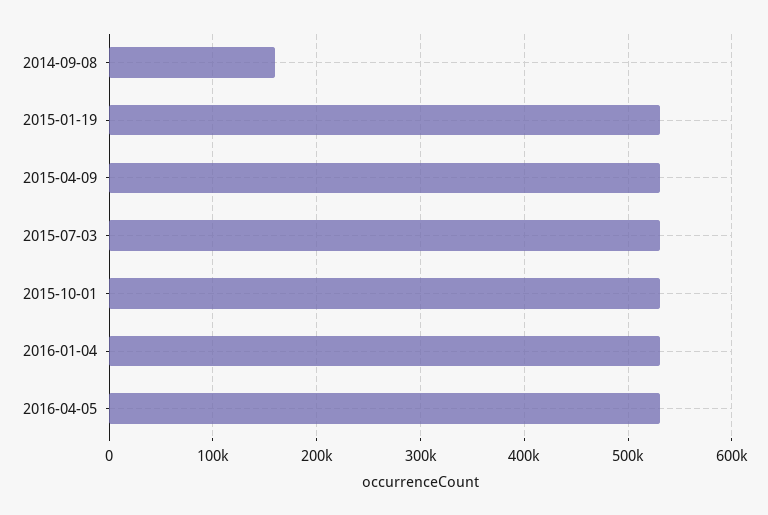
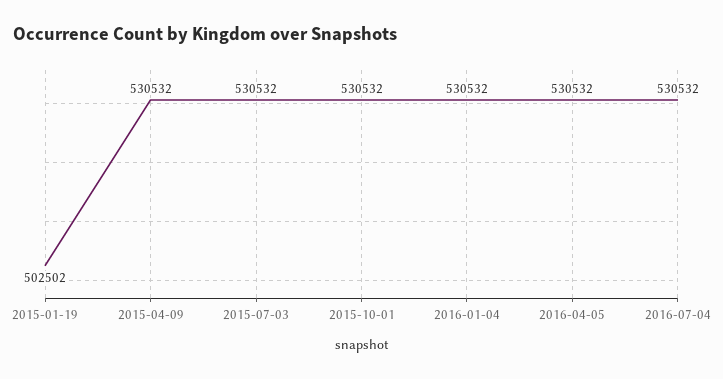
2014-09-08: 160000 -> none
2015-01-19: 530000 -> 502502
2016-07-04: none -> 530532

